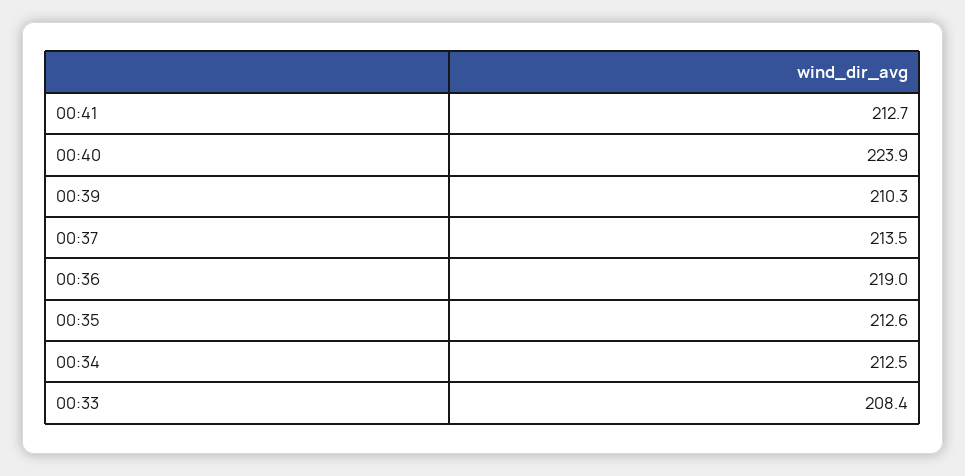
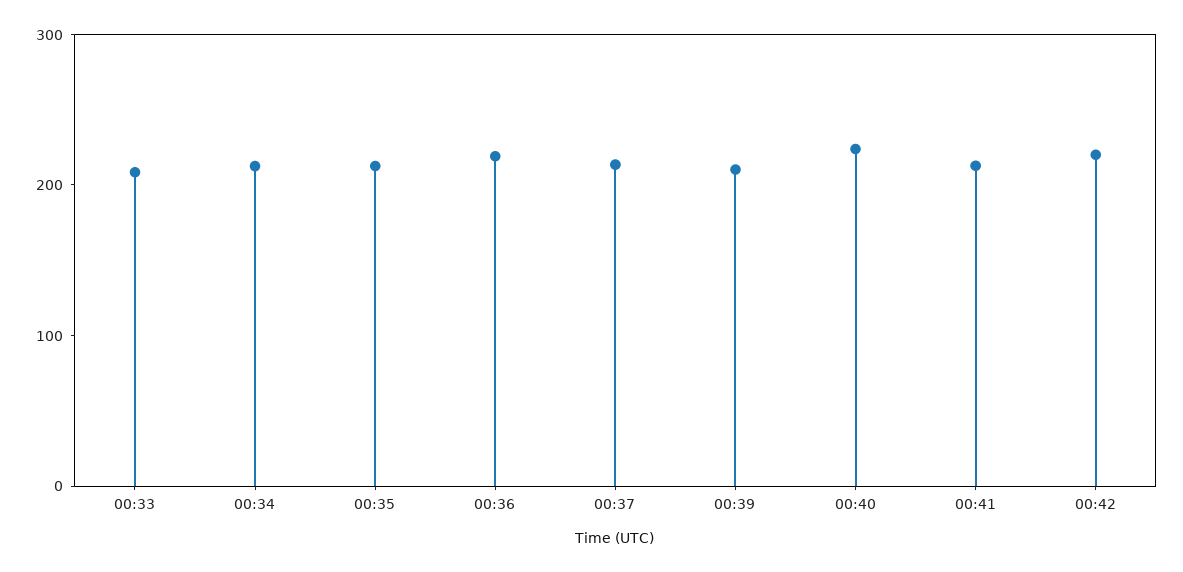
00:42: none -> 220

